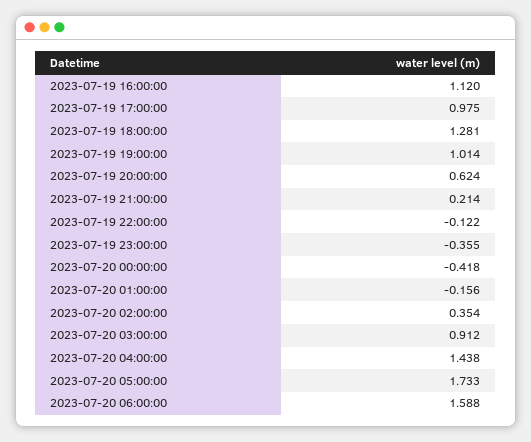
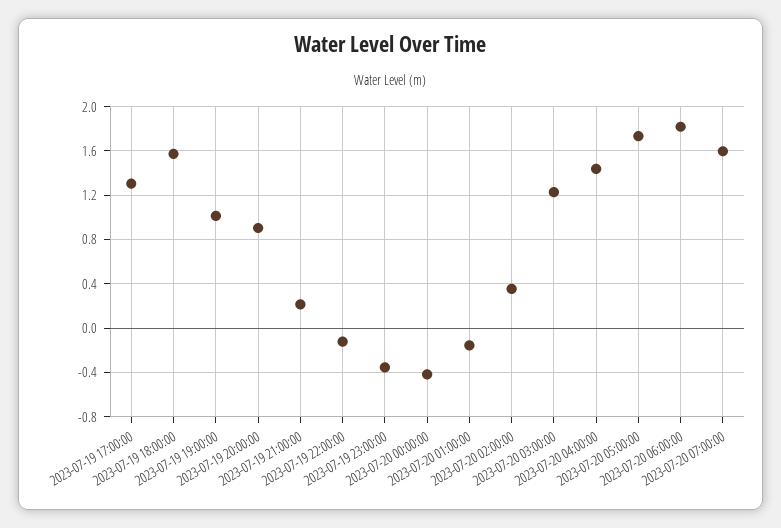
2023-07-19 16:00:00: 1.12 -> none
2023-07-19 17:00:00: 0.975 -> 1.3
2023-07-19 18:00:00: 1.281 -> 1.6
2023-07-19 20:00:00: 0.624 -> 0.9
2023-07-20 03:00:00: 0.912 -> 1.2
2023-07-20 06:00:00: 1.588 -> 1.8
2023-07-20 07:00:00: none -> 1.6

